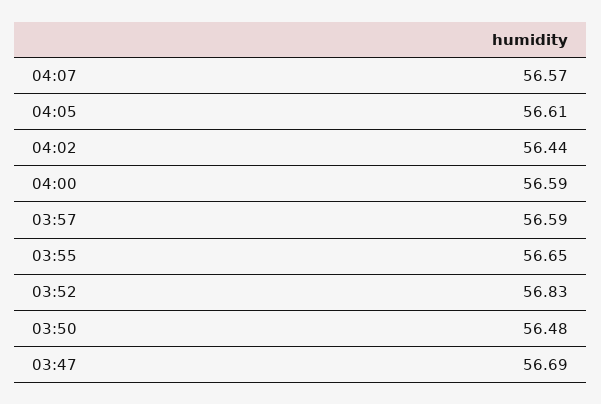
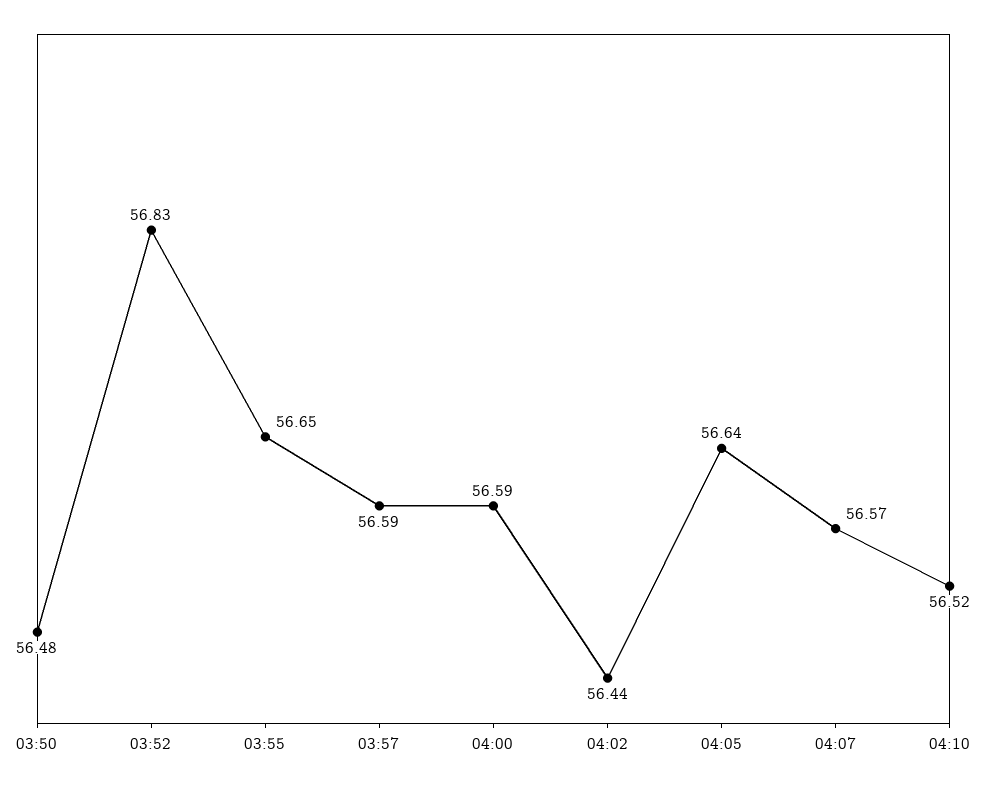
04:05: 56.61 -> 56.64
03:47: 56.69 -> none
04:10: none -> 56.52

